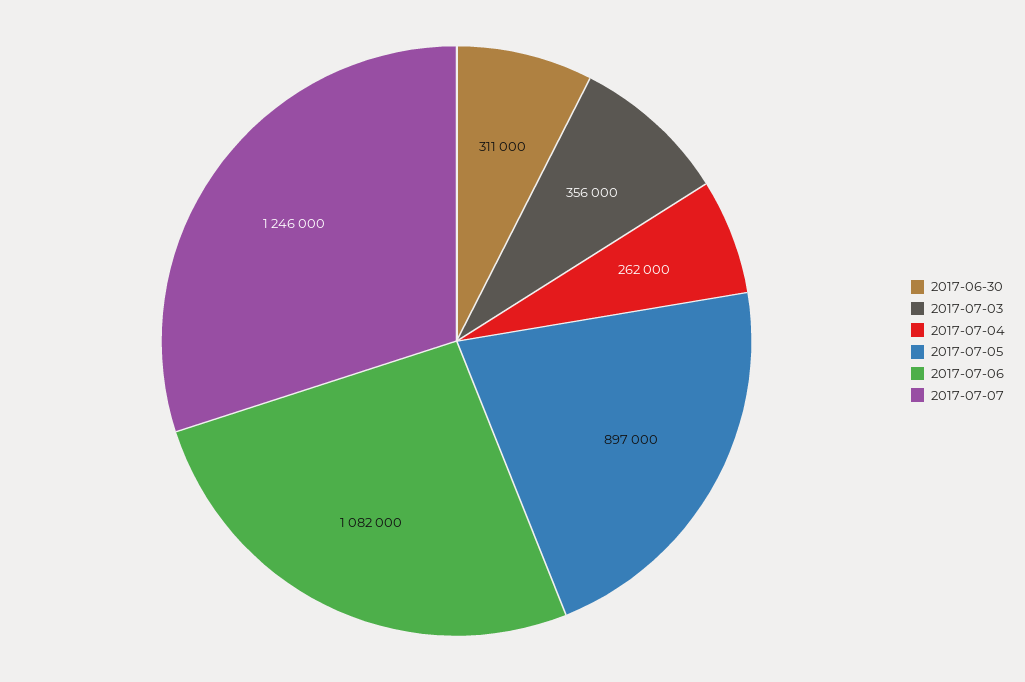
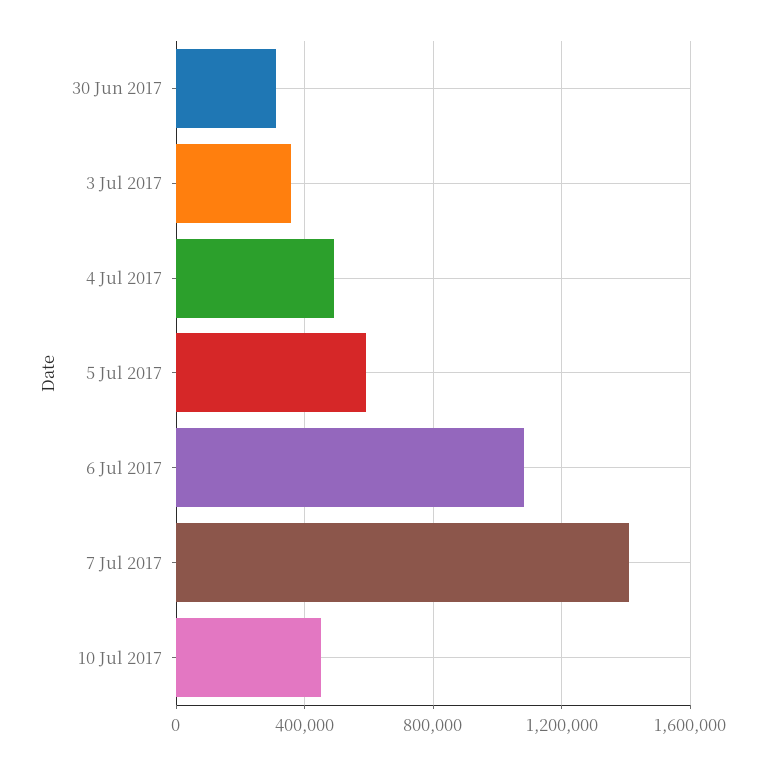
2017-07-04: 262000 -> 500000
2017-07-05: 897000 -> 600000
2017-07-07: 1246000 -> 1400000
10 Jul 2017: none -> 450000

